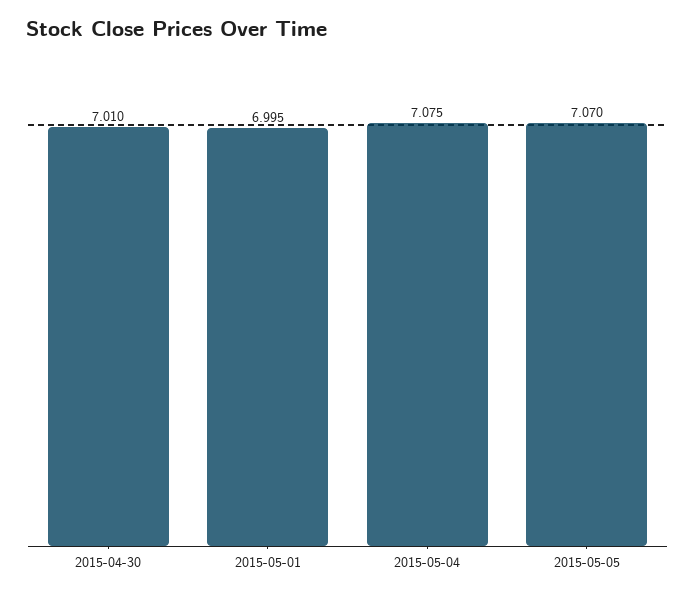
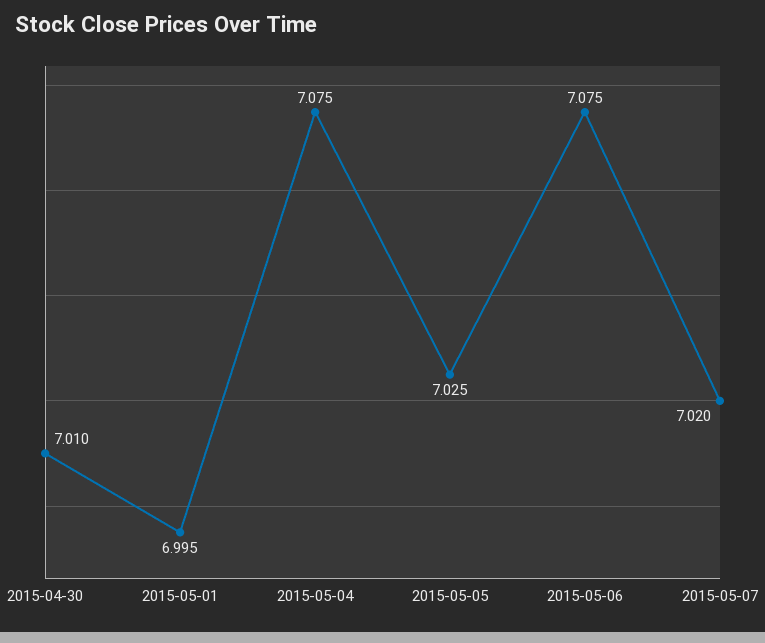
2015-05-05: 7.07 -> 7.025
2015-05-06: none -> 7.075
2015-05-07: none -> 7.02

